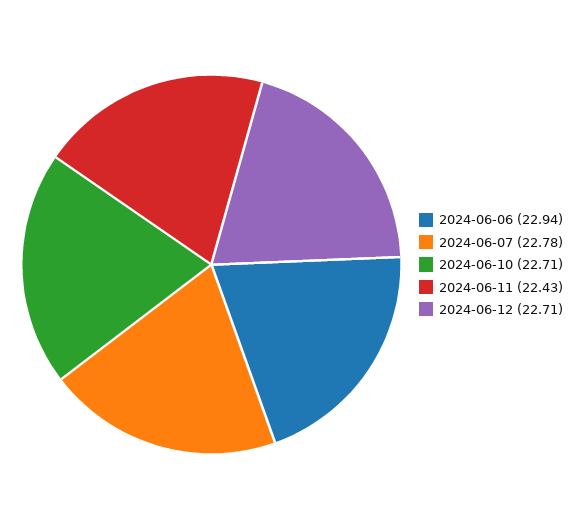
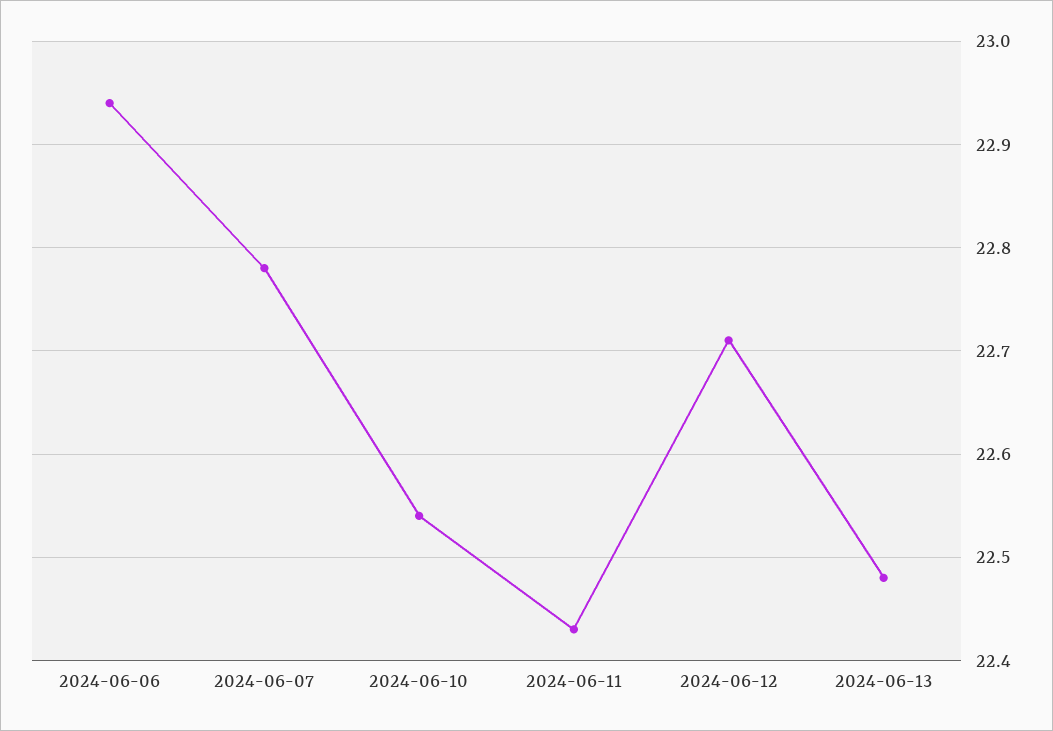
2024-06-10: 22.71 -> 22.54
2024-06-13: none -> 22.48

